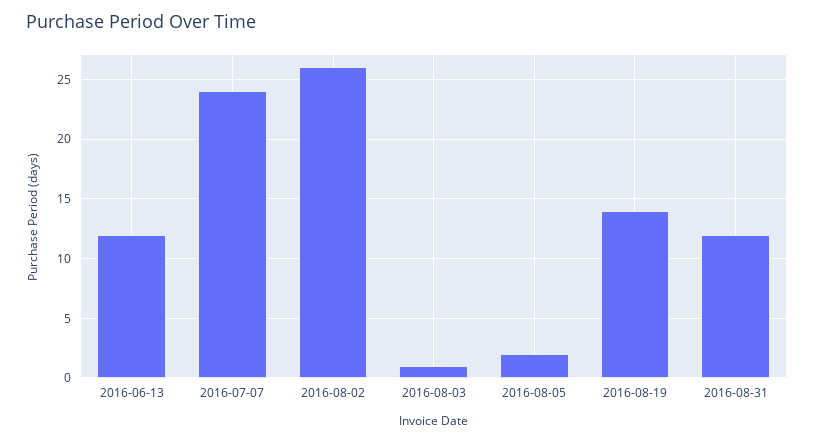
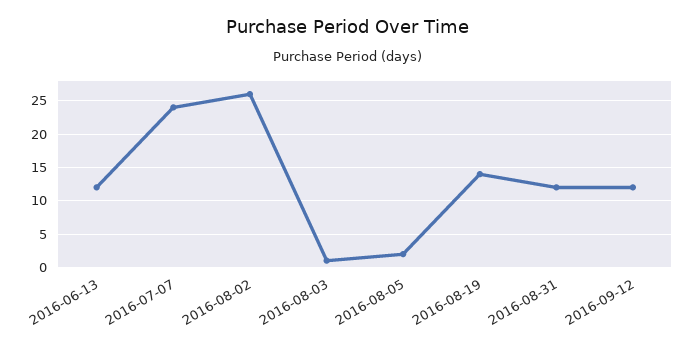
2016-09-12: none -> 12

